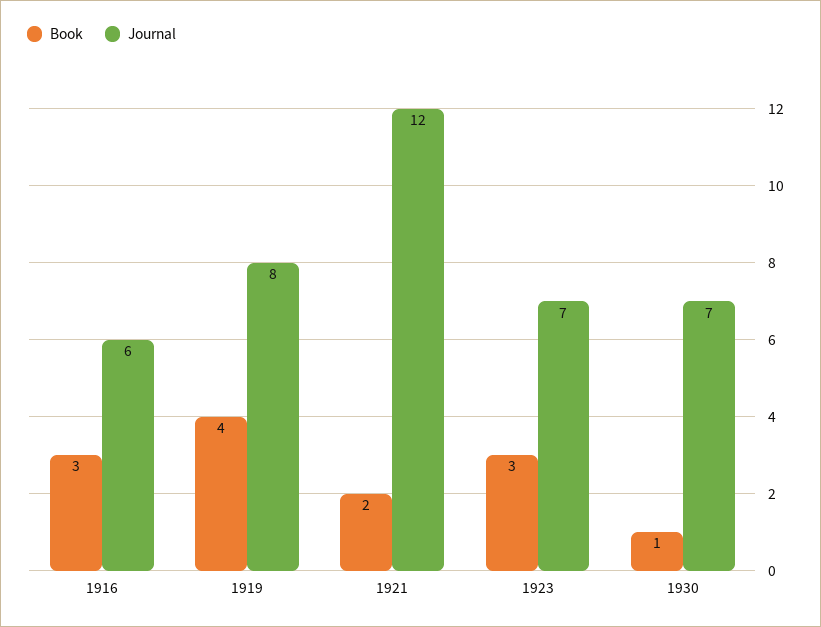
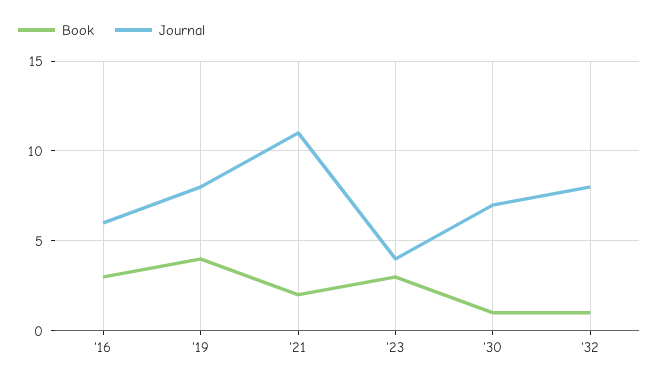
Journal, 1921: 12 -> 11
Journal, 1923: 7 -> 4
Book, '32: none -> 1
Journal, '32: none -> 8

